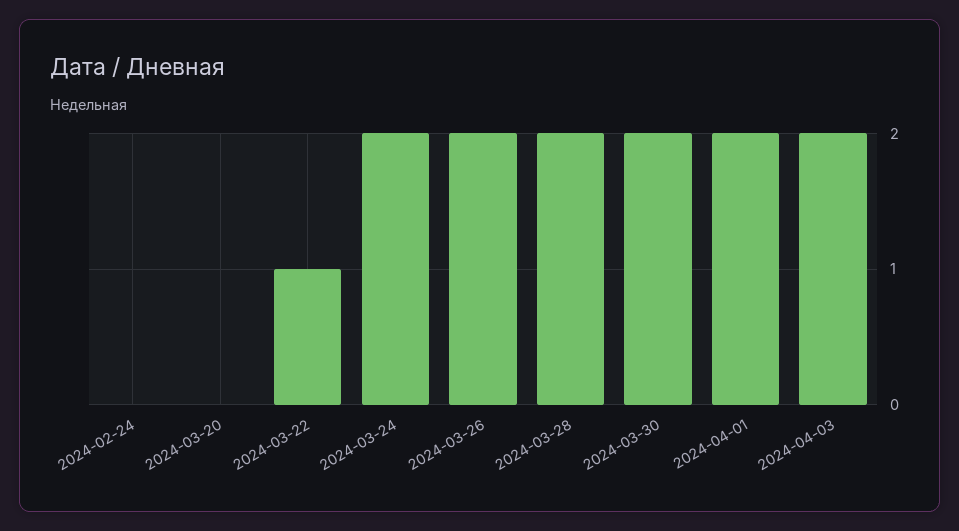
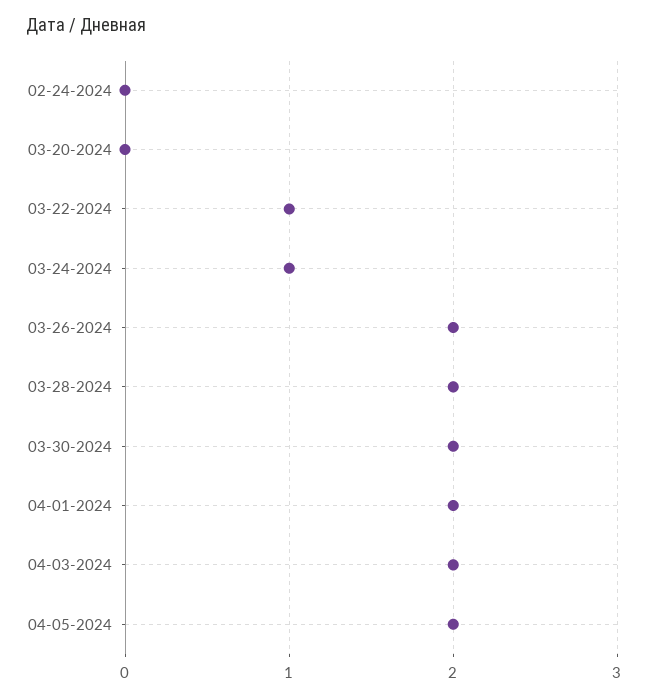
2024-03-24: 2 -> 1
04-05-2024: none -> 2

